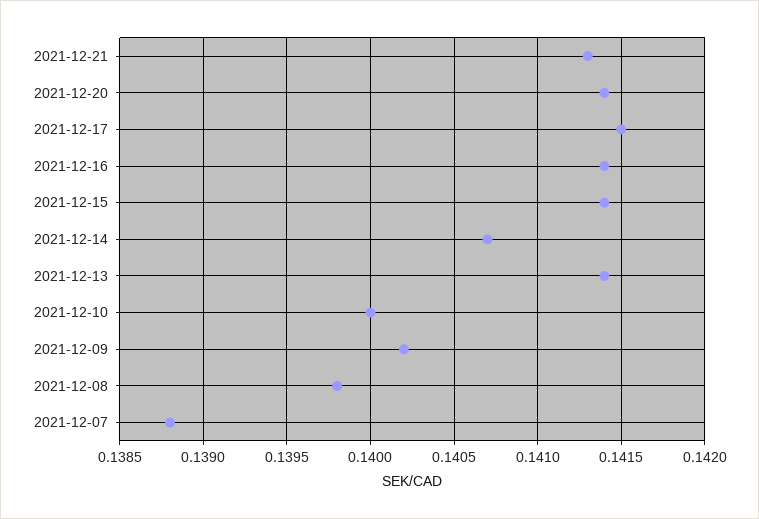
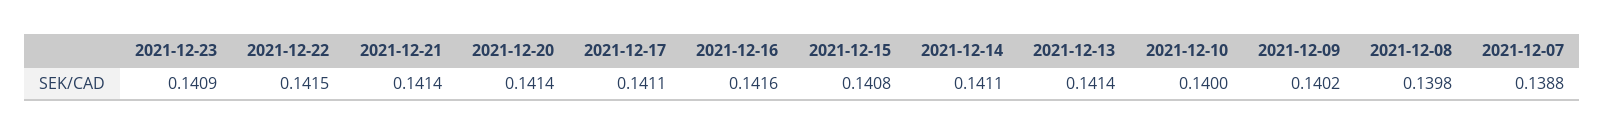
2021-12-21: 0.1413 -> 0.1414
2021-12-17: 0.1415 -> 0.1411
2021-12-16: 0.1414 -> 0.1416
2021-12-15: 0.1414 -> 0.1408
2021-12-14: 0.1407 -> 0.1411
2021-12-23: none -> 0.1409
2021-12-22: none -> 0.1415

